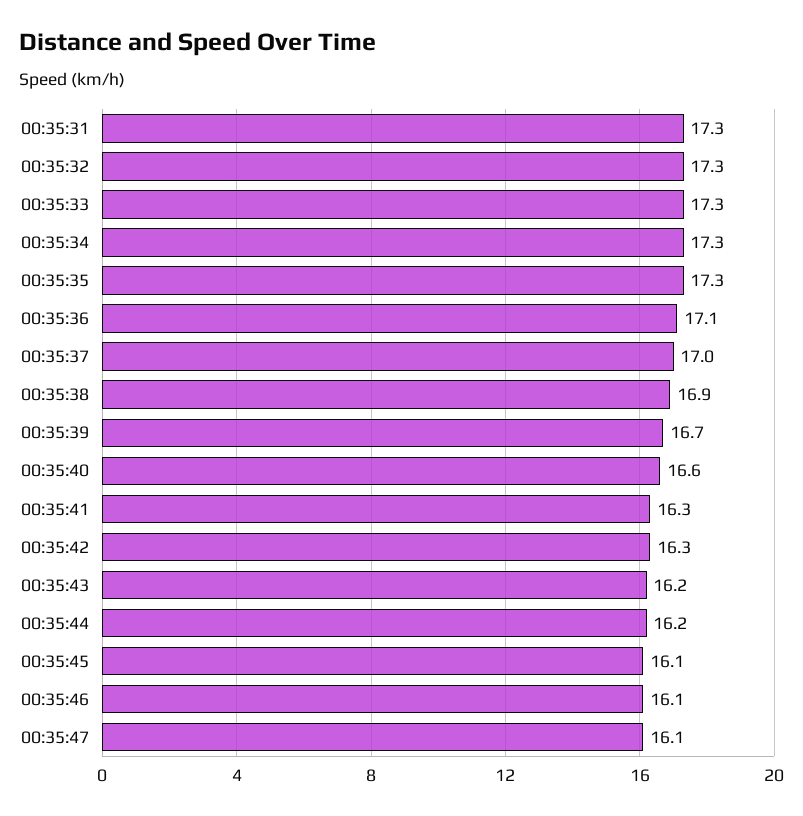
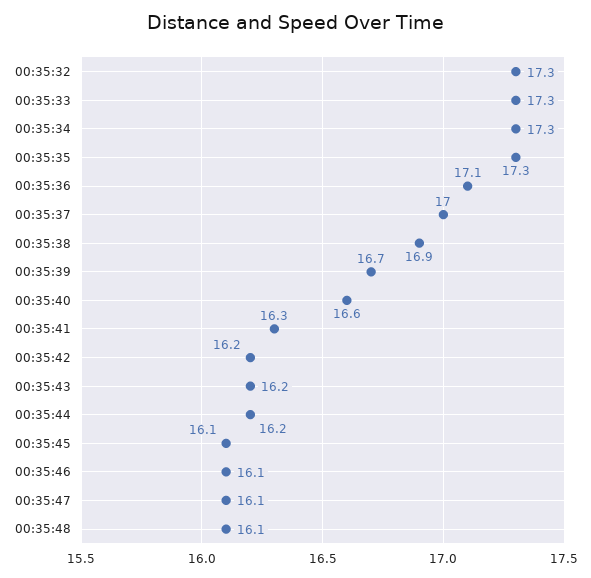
00:35:31: 17.3 -> none
00:35:42: 16.3 -> 16.2
00:35:48: none -> 16.1

